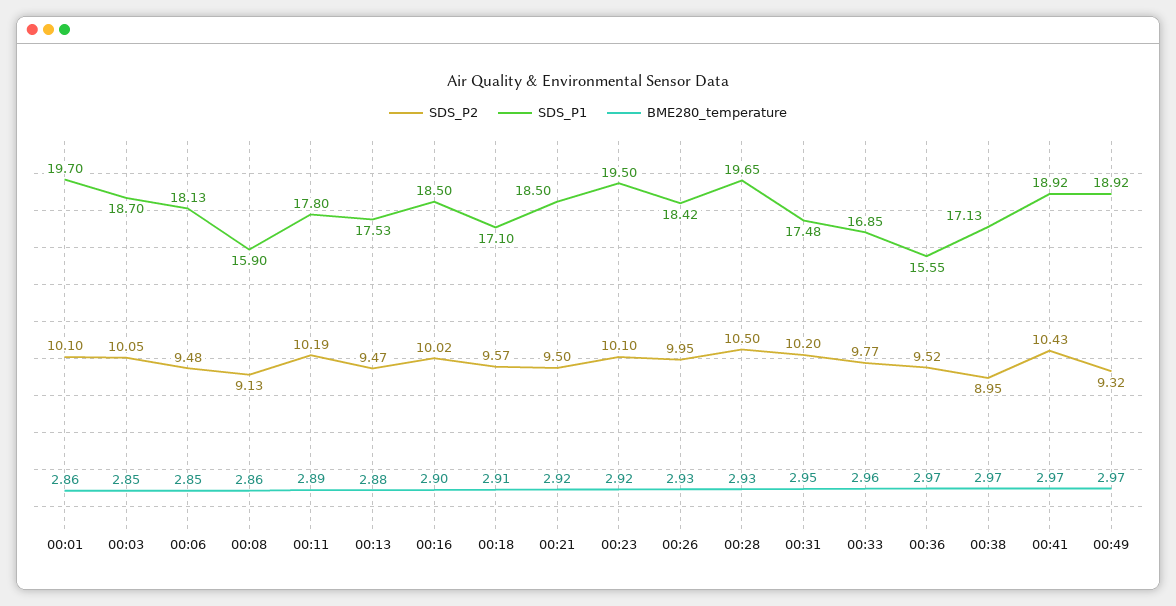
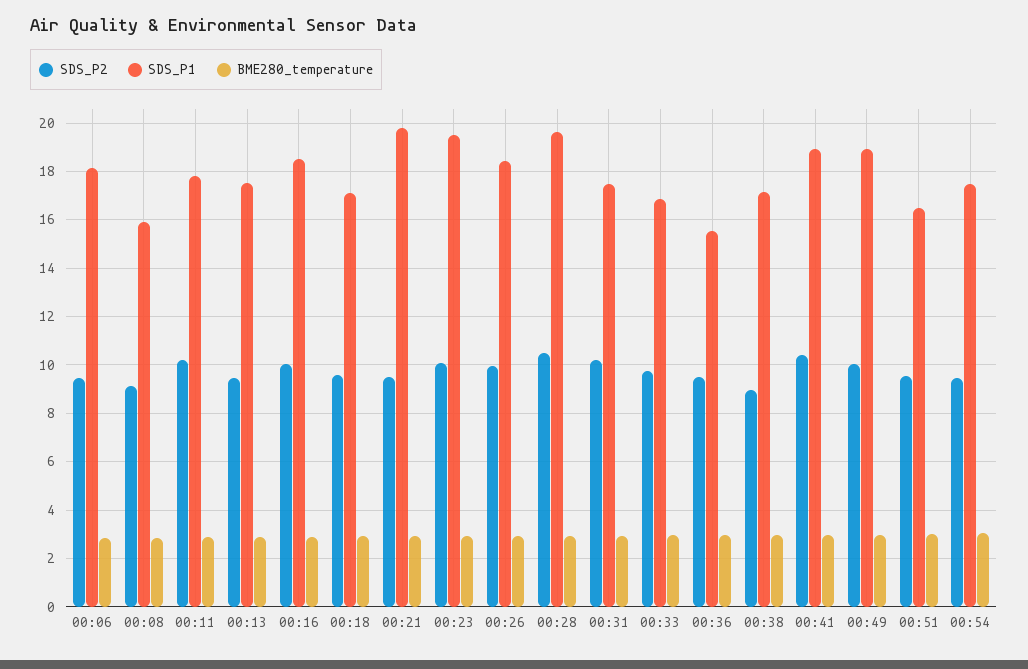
SDS_P2, 00:01: 10.1 -> none
SDS_P1, 00:01: 19.7 -> none
BME280_temperature, 00:01: 2.86 -> none
SDS_P2, 00:03: 10.05 -> none
SDS_P1, 00:03: 18.7 -> none
BME280_temperature, 00:03: 2.85 -> none
SDS_P1, 00:21: 18.5 -> 19.75
SDS_P2, 00:49: 9.32 -> 10
SDS_P2, 00:51: none -> 9.5
SDS_P1, 00:51: none -> 16.5
BME280_temperature, 00:51: none -> 3
SDS_P2, 00:54: none -> 9.5
SDS_P1, 00:54: none -> 17.5
BME280_temperature, 00:54: none -> 3

